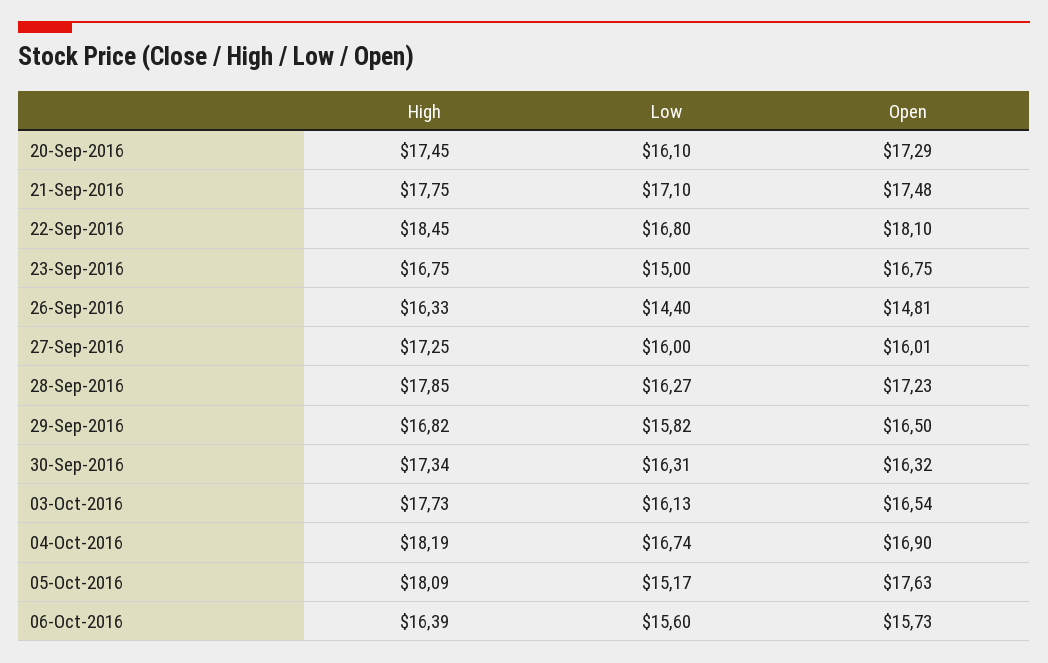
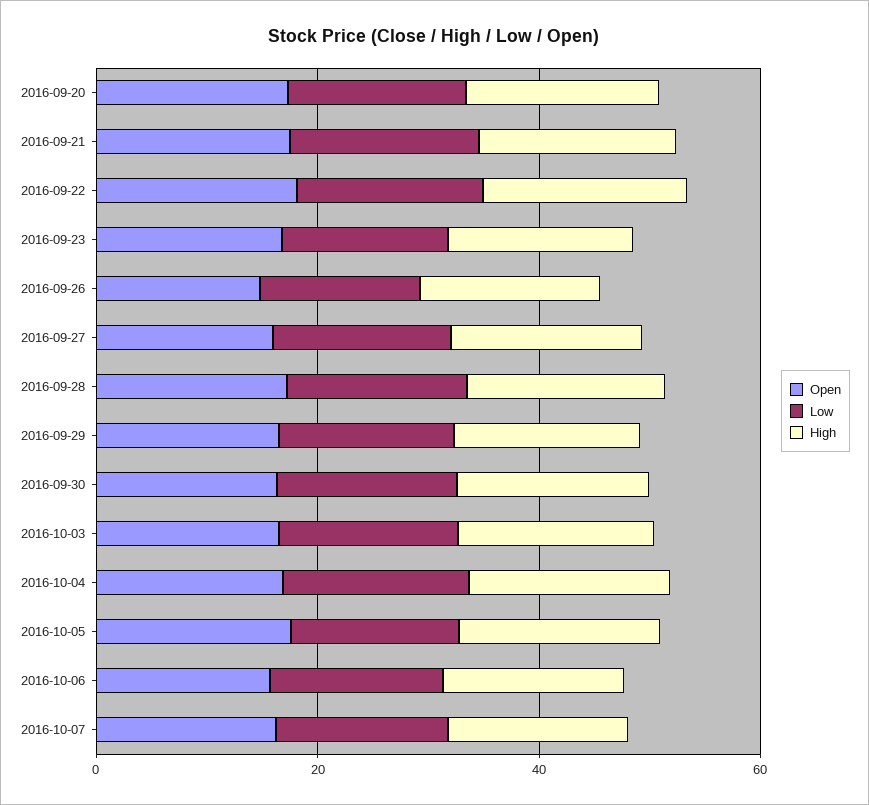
Open, 2016-10-07: none -> 15
Low, 2016-10-07: none -> 15
High, 2016-10-07: none -> 15

